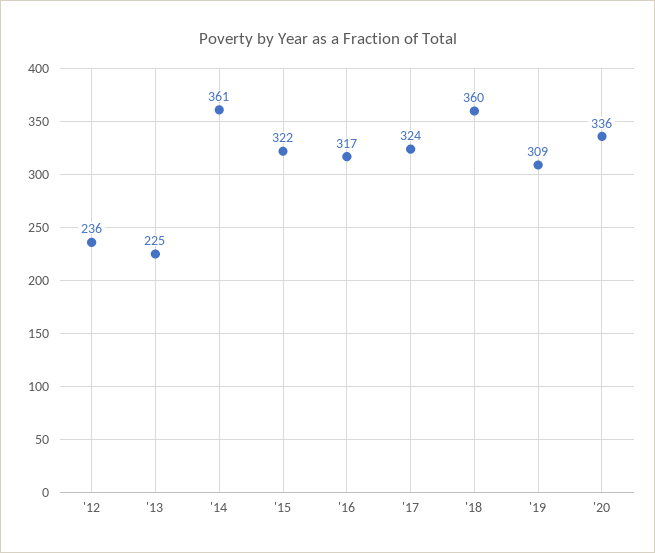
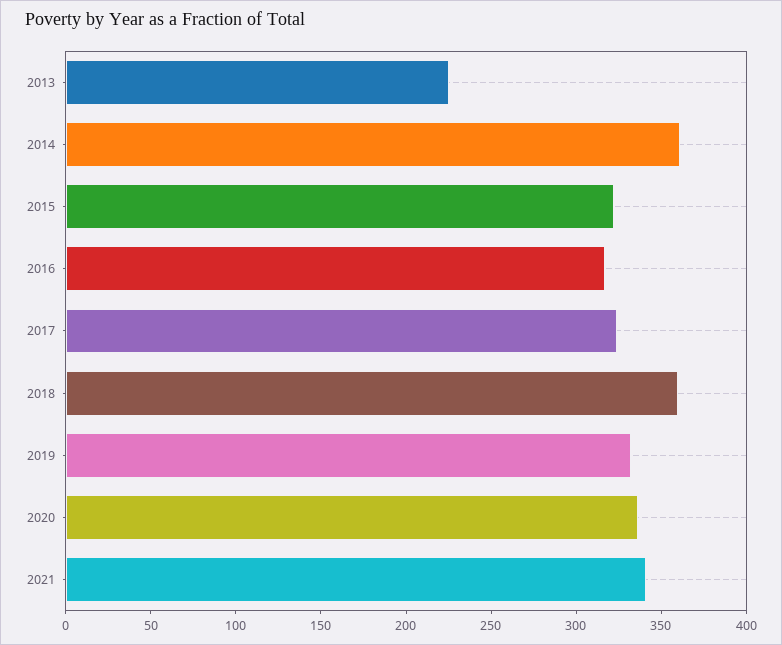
'12: 236 -> none
'19: 309 -> 330
2021: none -> 340

